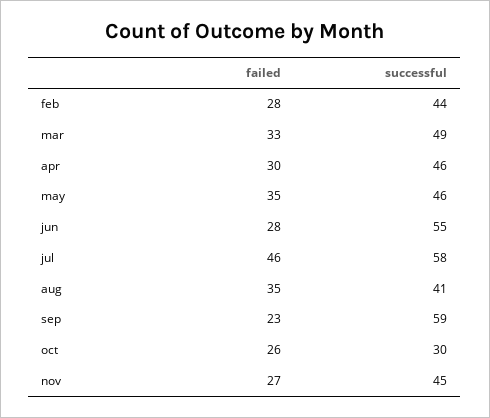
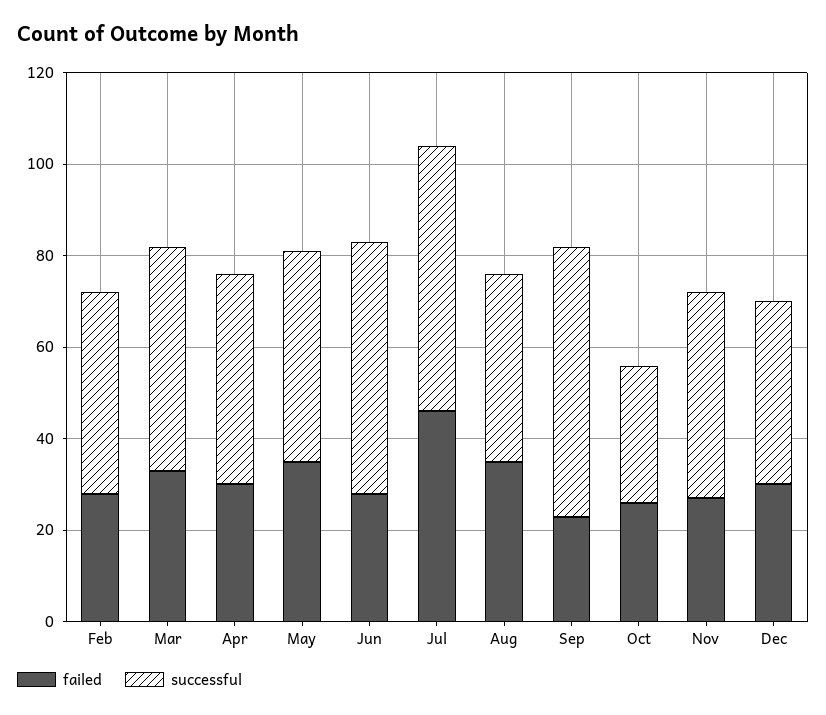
failed, Dec: none -> 30
successful, Dec: none -> 40

